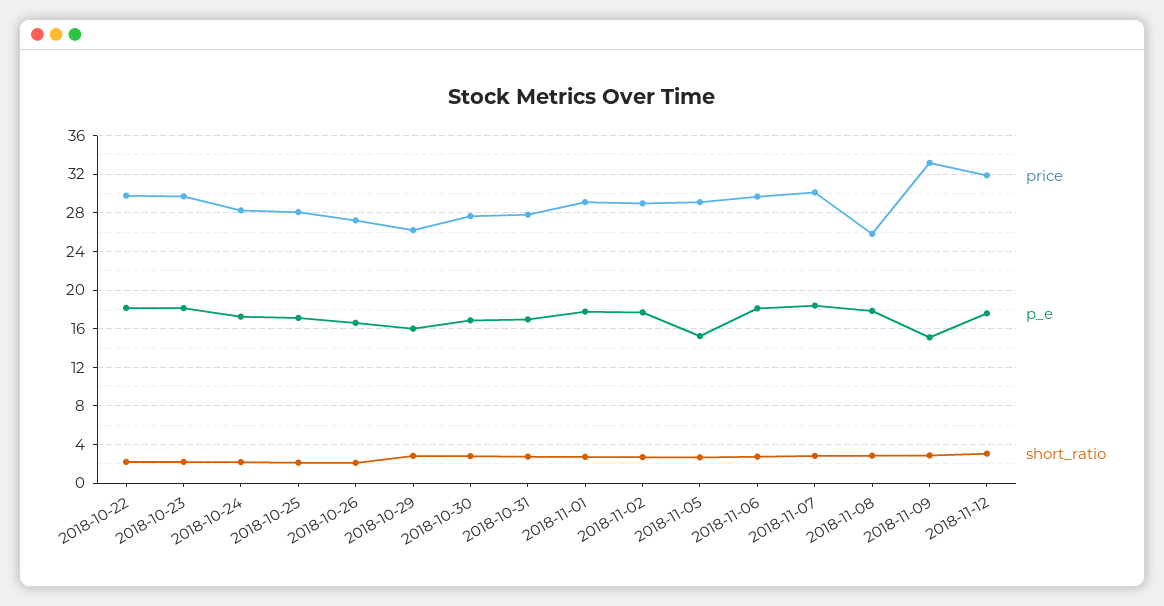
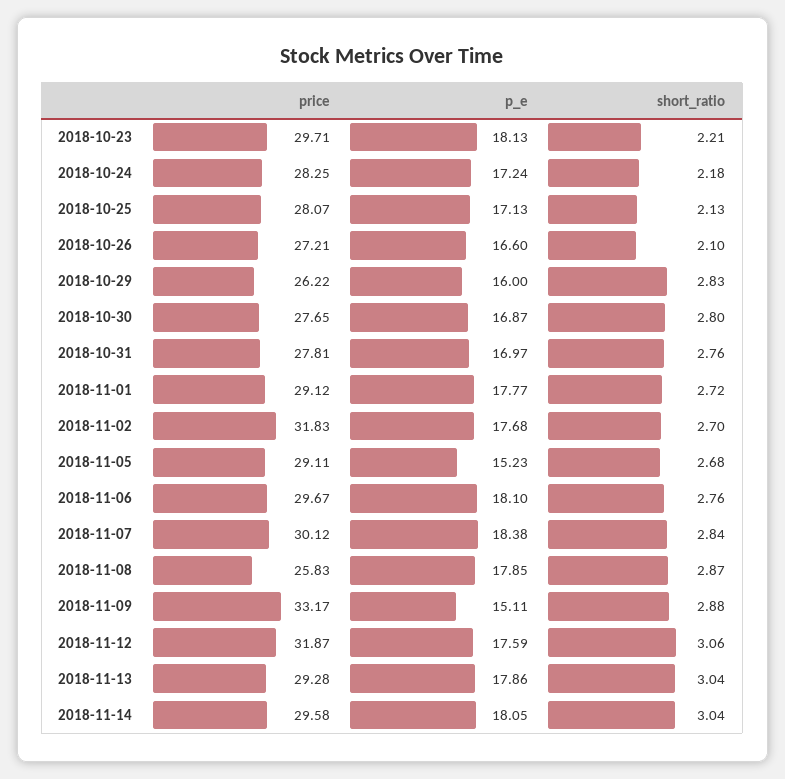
price, 2018-10-22: 30 -> none
p_e, 2018-10-22: 18 -> none
short_ratio, 2018-10-22: 2 -> none
price, 2018-11-02: 29 -> 31.83
price, 2018-11-13: none -> 29.28
p_e, 2018-11-13: none -> 17.86
short_ratio, 2018-11-13: none -> 3.04
price, 2018-11-14: none -> 29.58
p_e, 2018-11-14: none -> 18.05
short_ratio, 2018-11-14: none -> 3.04

